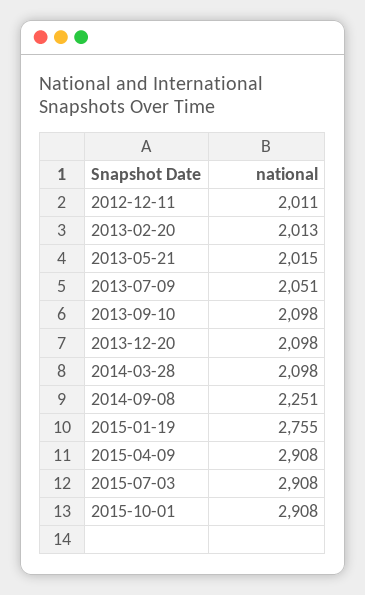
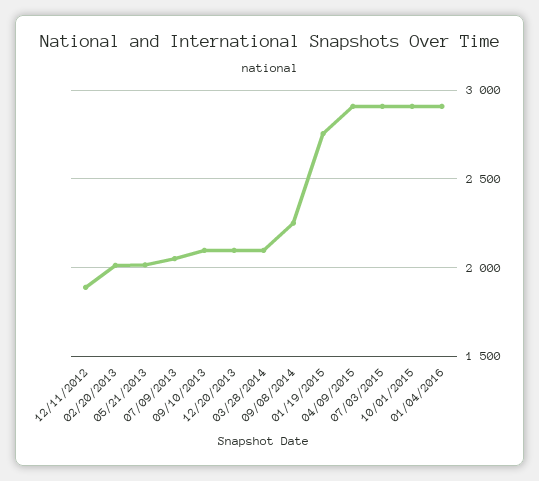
2012-12-11: 2011 -> 1900
01/04/2016: none -> 2900

